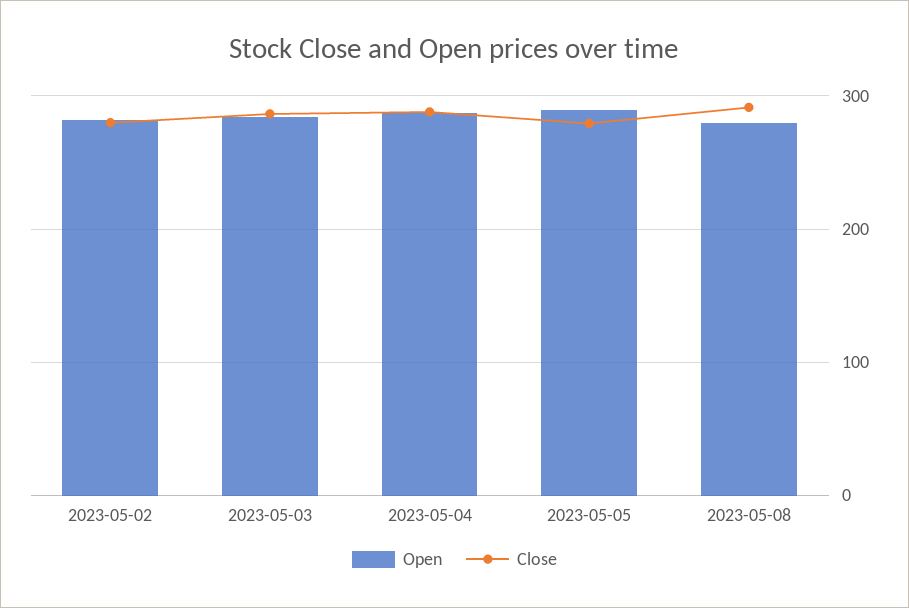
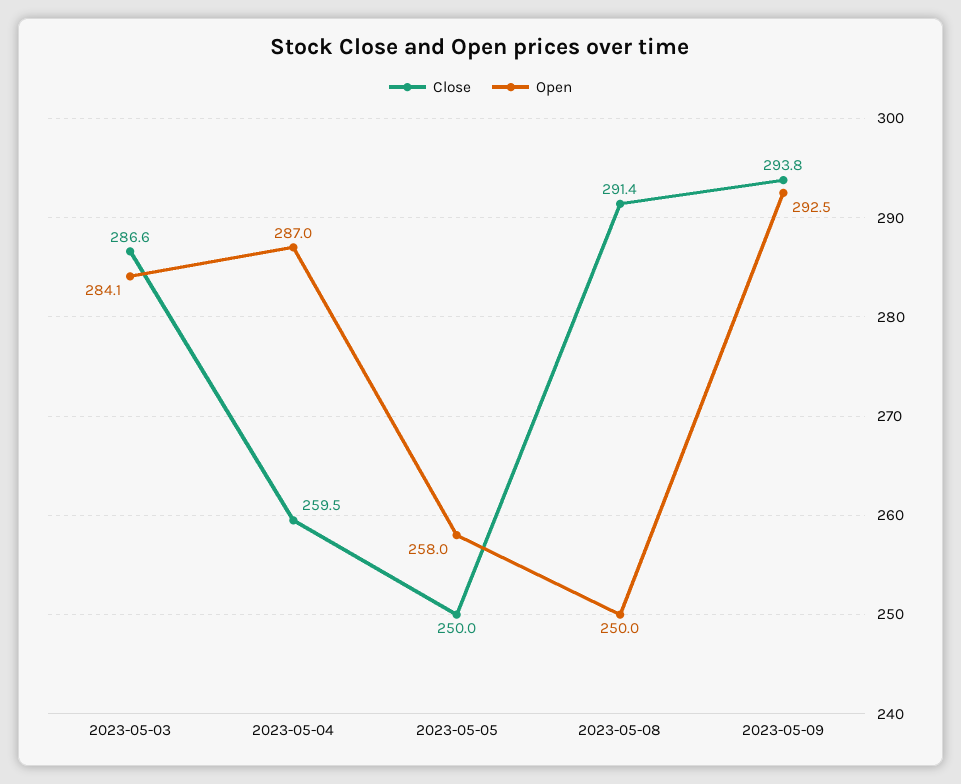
Open, 2023-05-02: 280 -> none
Close, 2023-05-02: 280 -> none
Close, 2023-05-04: 290 -> 259.5
Open, 2023-05-05: 290 -> 258
Close, 2023-05-05: 280 -> 250
Open, 2023-05-08: 280 -> 250
Close, 2023-05-09: none -> 293.8
Open, 2023-05-09: none -> 292.5

